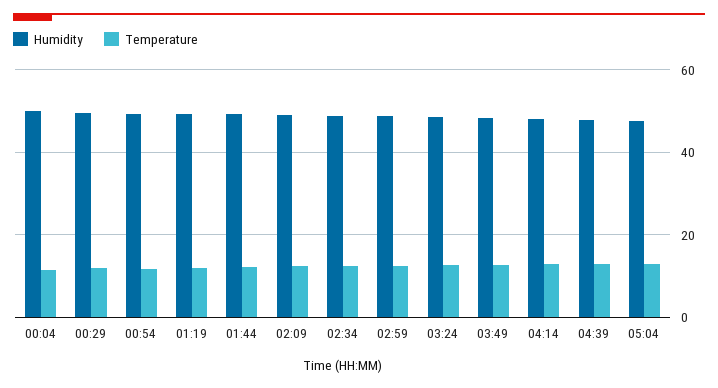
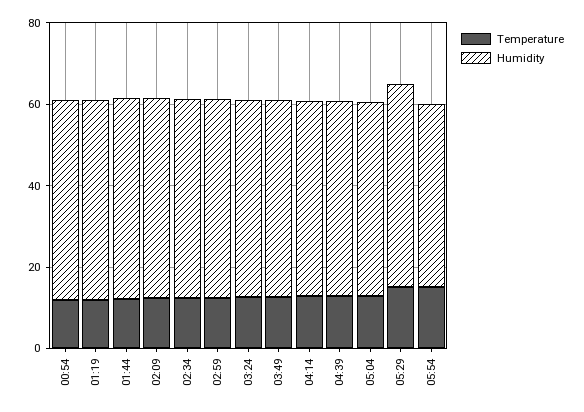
Humidity, 00:04: 50 -> none
Temperature, 00:04: 12 -> none
Humidity, 00:29: 50 -> none
Temperature, 00:29: 12 -> none
Temperature, 05:29: none -> 15
Humidity, 05:29: none -> 50
Temperature, 05:54: none -> 15
Humidity, 05:54: none -> 45

